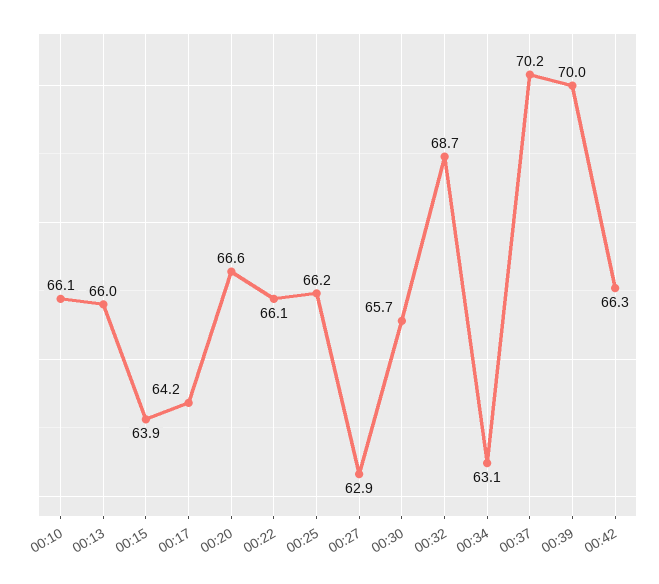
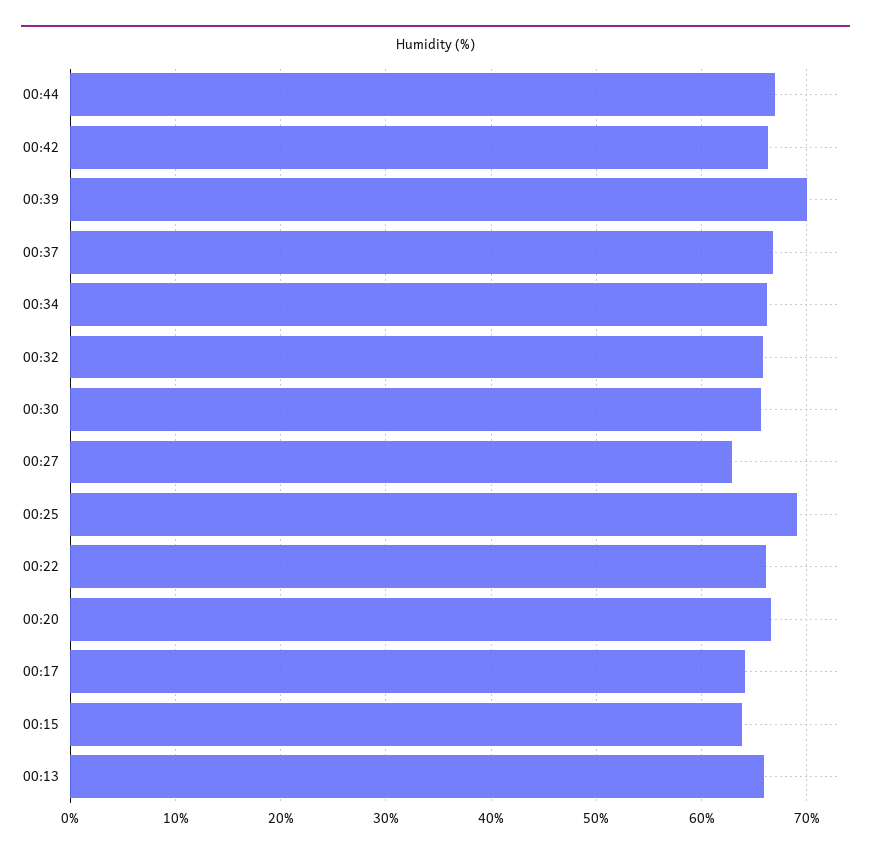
00:10: 66.1 -> none
00:25: 66.2 -> 69
00:32: 68.7 -> 66
00:34: 63.1 -> 66
00:37: 70.2 -> 67
00:44: none -> 67

